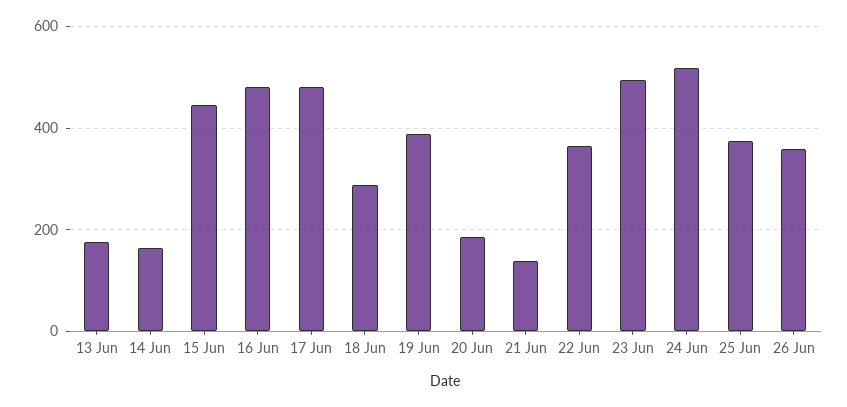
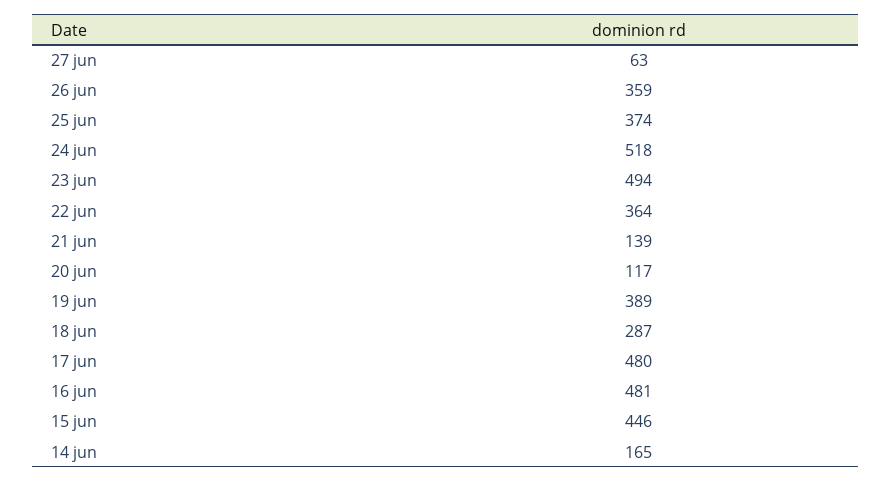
13 Jun: 180 -> none
20 Jun: 180 -> 117
27 jun: none -> 63

